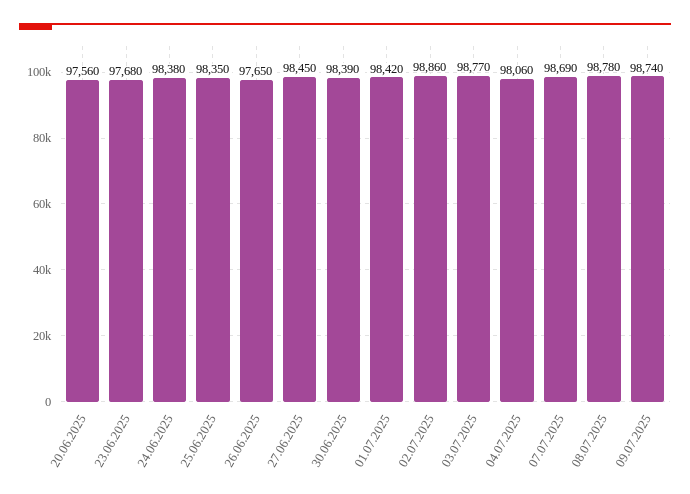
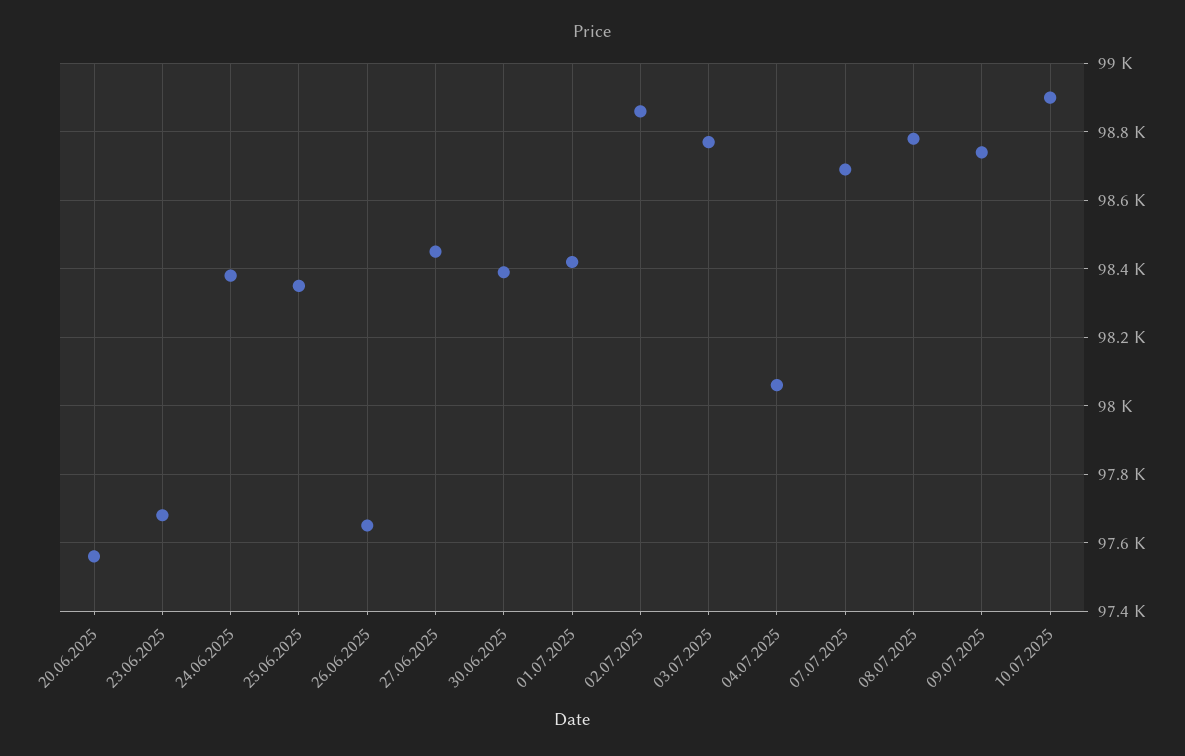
10.07.2025: none -> 98900

